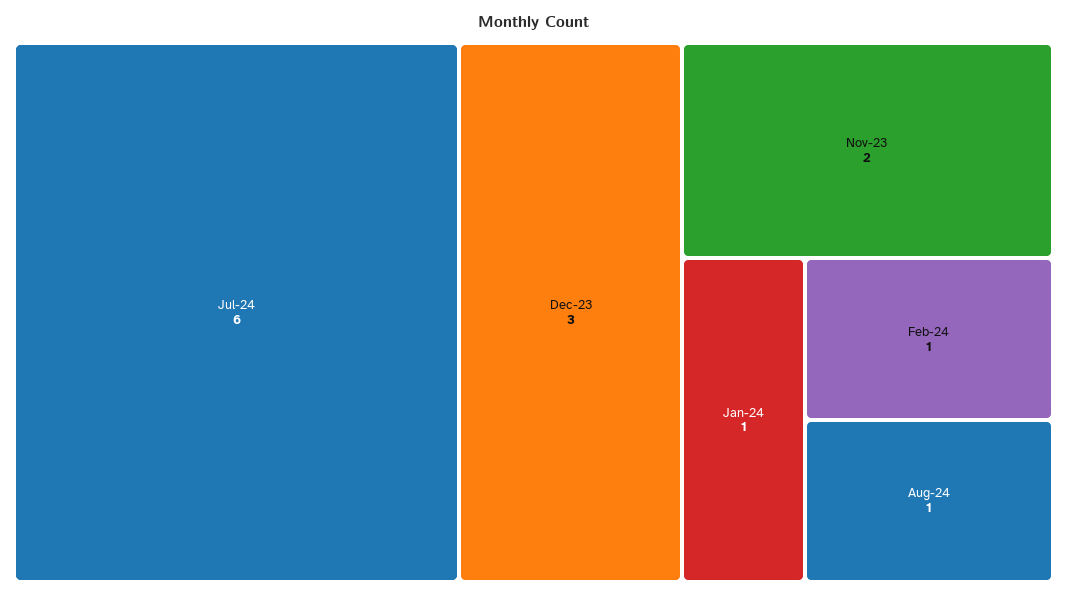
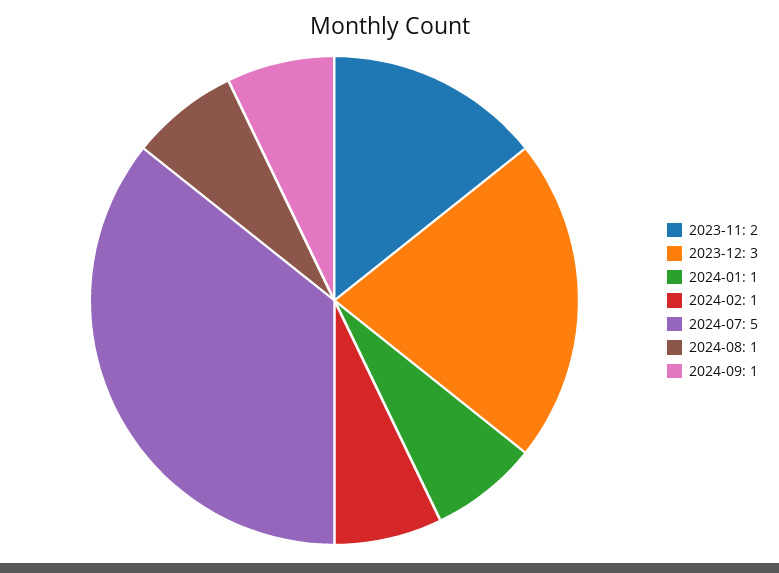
Jul-24: 6 -> 5
2024-09: none -> 1

